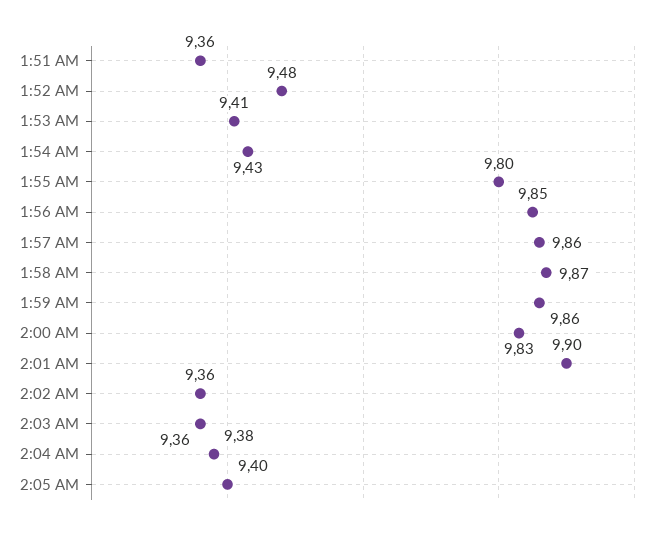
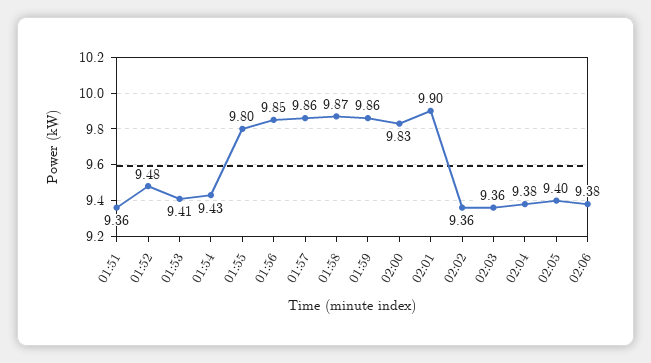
02:06: none -> 9.38

